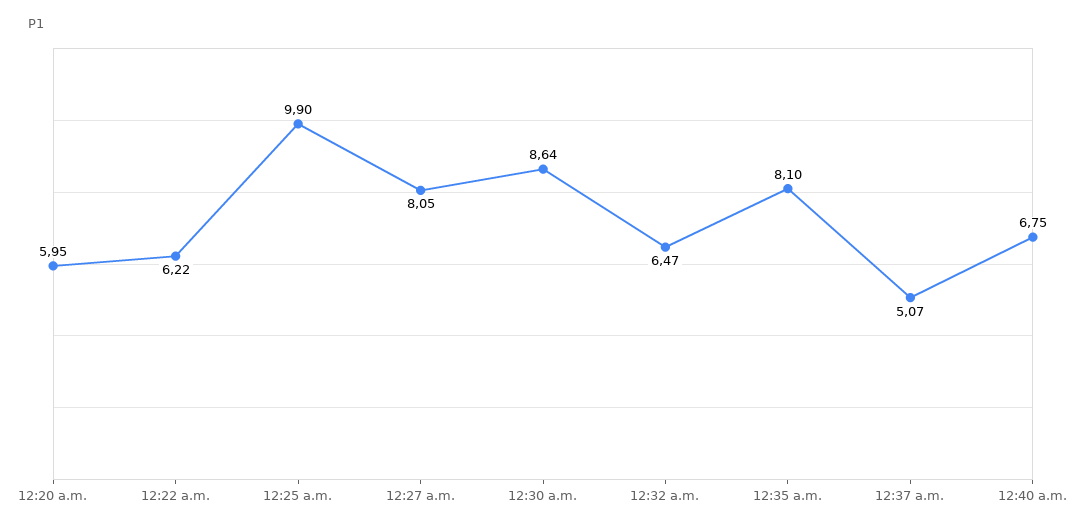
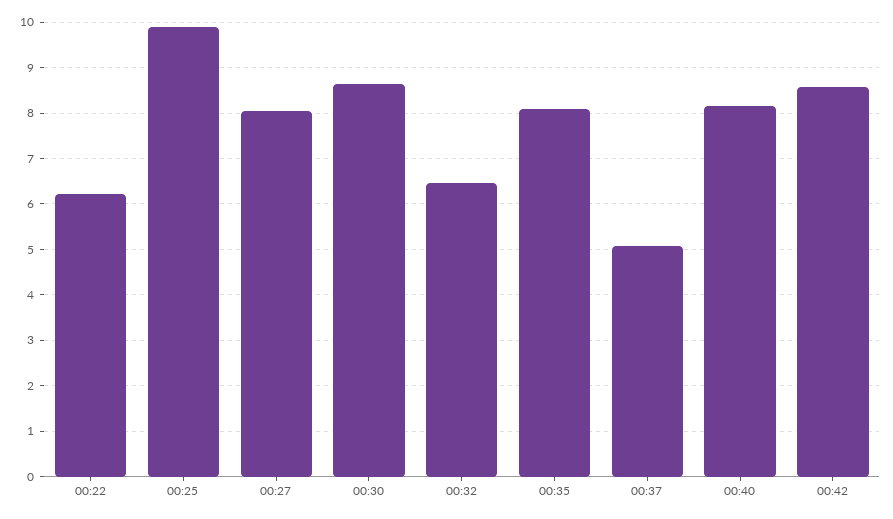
12:20 a.m.: 5.95 -> none
12:40 a.m.: 6.75 -> 8.2
00:42: none -> 8.6

